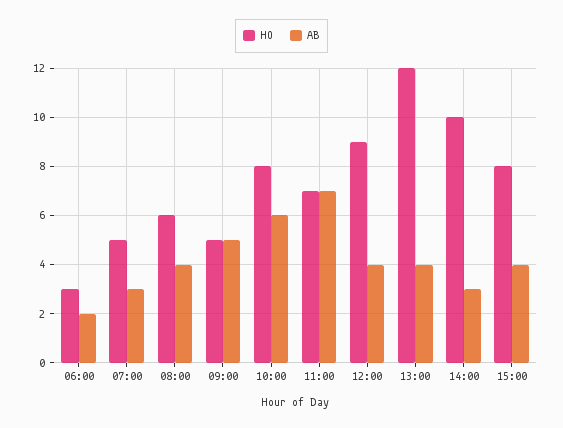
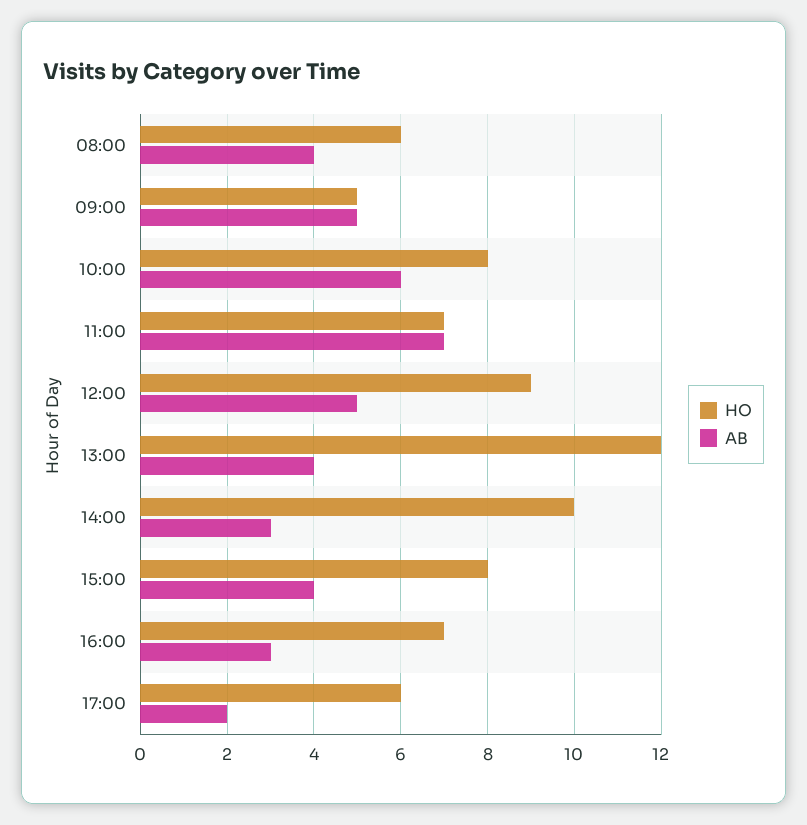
HO, 06:00: 3 -> none
AB, 06:00: 2 -> none
HO, 07:00: 5 -> none
AB, 07:00: 3 -> none
AB, 12:00: 4 -> 5
HO, 16:00: none -> 7
AB, 16:00: none -> 3
HO, 17:00: none -> 6
AB, 17:00: none -> 2

